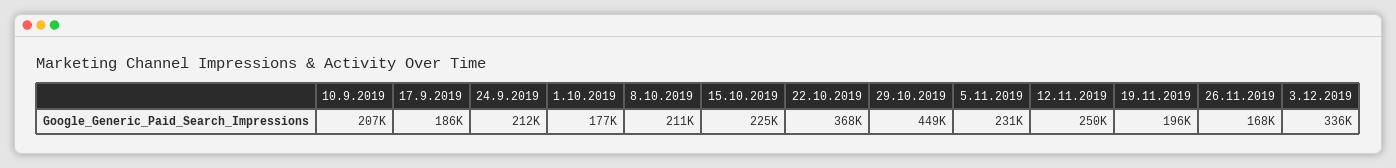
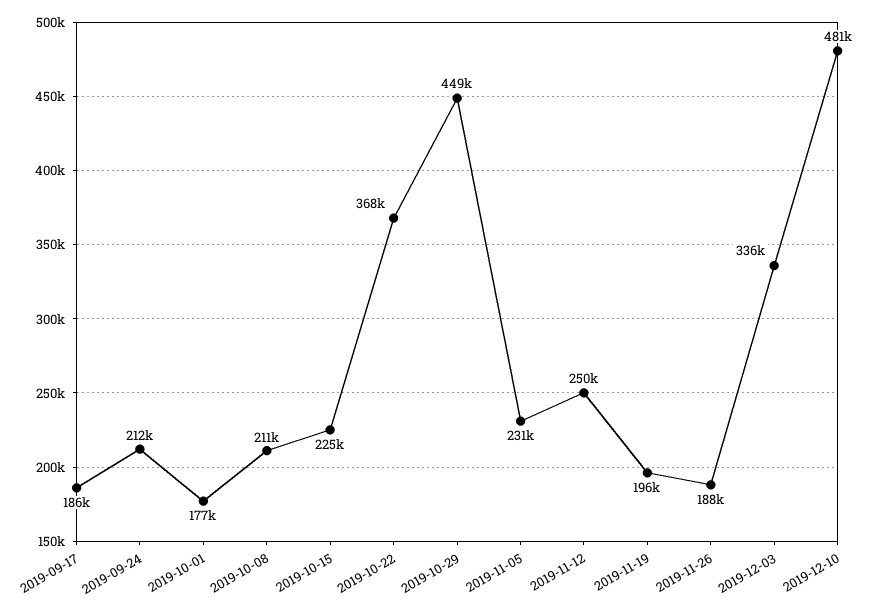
10.9.2019: 207000 -> none
26.11.2019: 168000 -> 188000
2019-12-10: none -> 481000

